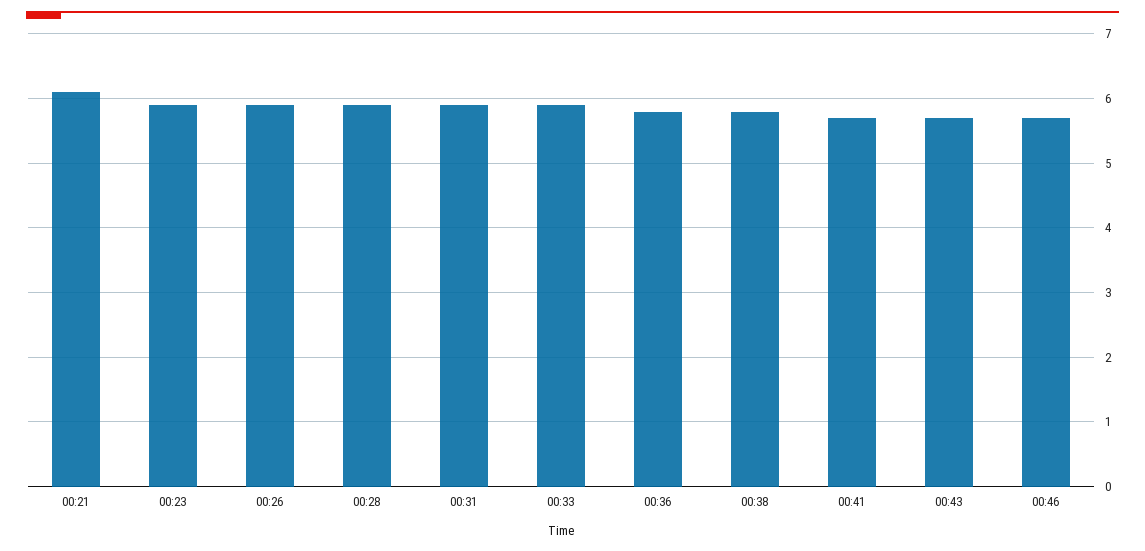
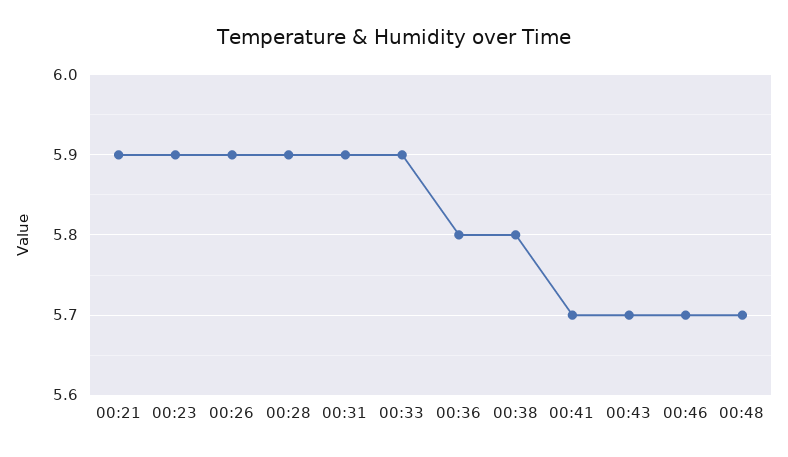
00:21: 6.1 -> 5.9
00:48: none -> 5.7

